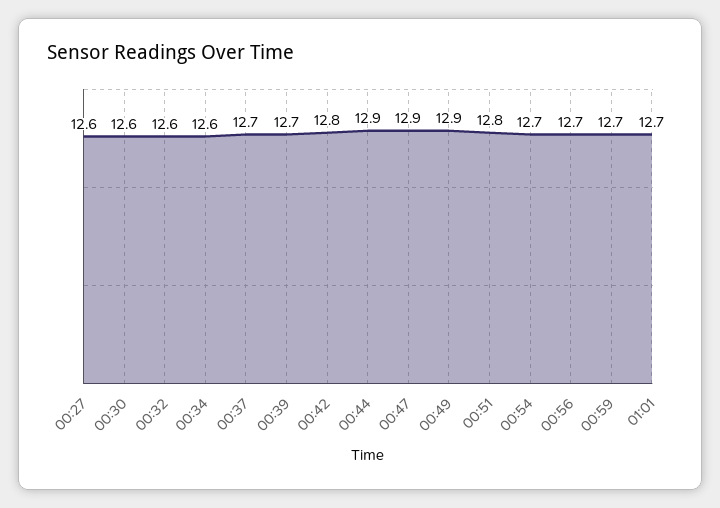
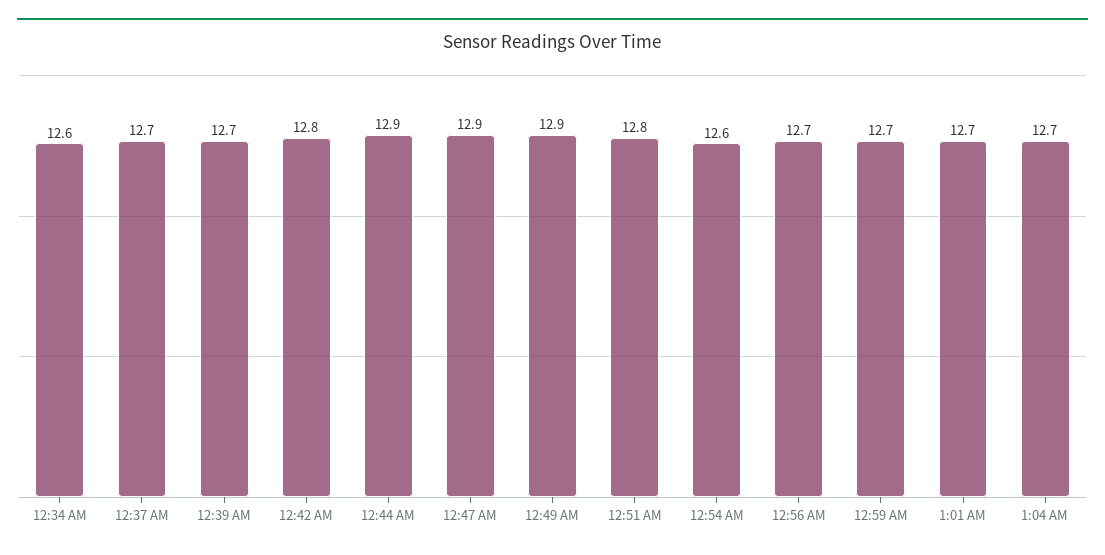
00:27: 12.6 -> none
00:30: 12.6 -> none
00:32: 12.6 -> none
00:54: 12.7 -> 12.6
1:04 AM: none -> 12.7

